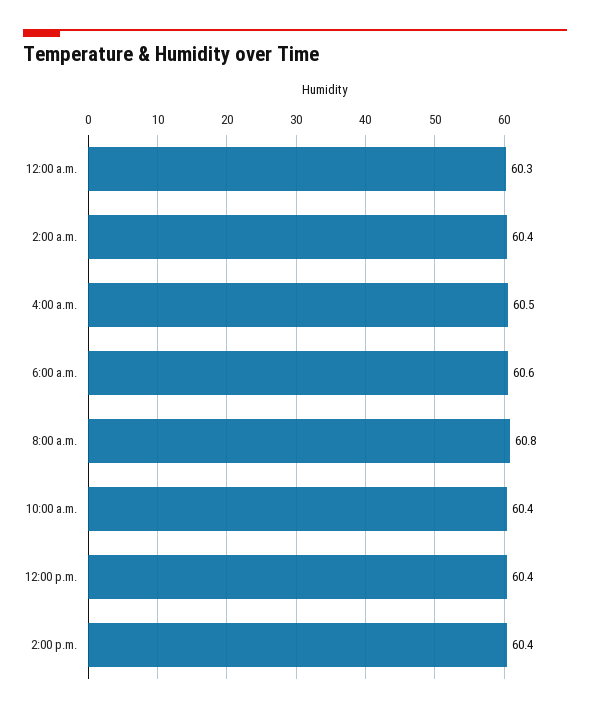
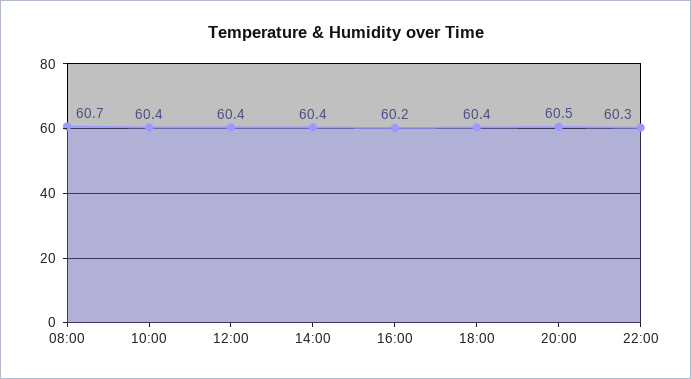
12:00 a.m.: 60.3 -> none
2:00 a.m.: 60.4 -> none
4:00 a.m.: 60.5 -> none
6:00 a.m.: 60.6 -> none
8:00 a.m.: 60.8 -> 60.7
16:00: none -> 60.2
18:00: none -> 60.4
20:00: none -> 60.5
22:00: none -> 60.3

